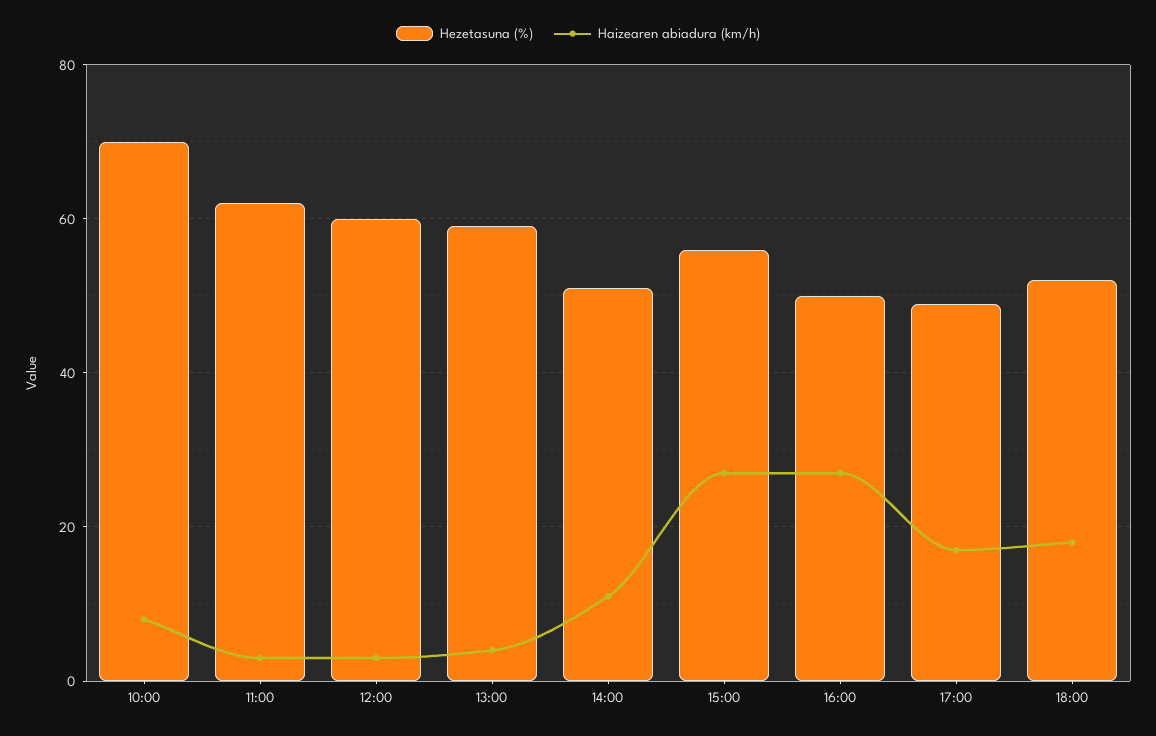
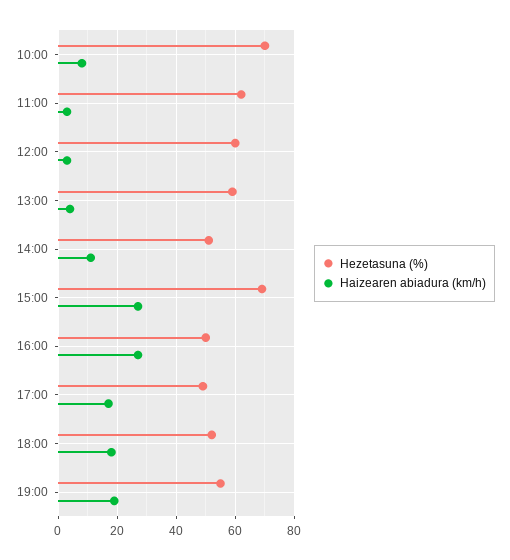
Hezetasuna (%), 15:00: 55 -> 70
Hezetasuna (%), 19:00: none -> 55
Haizearen abiadura (km/h), 19:00: none -> 20

